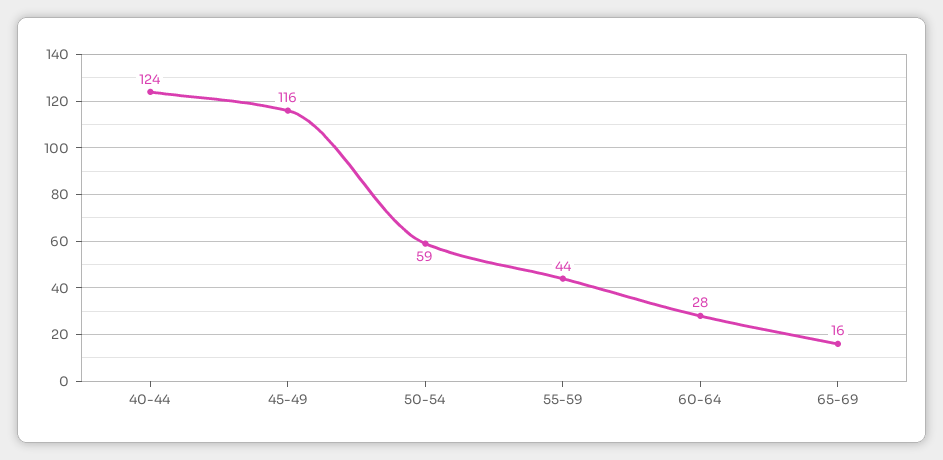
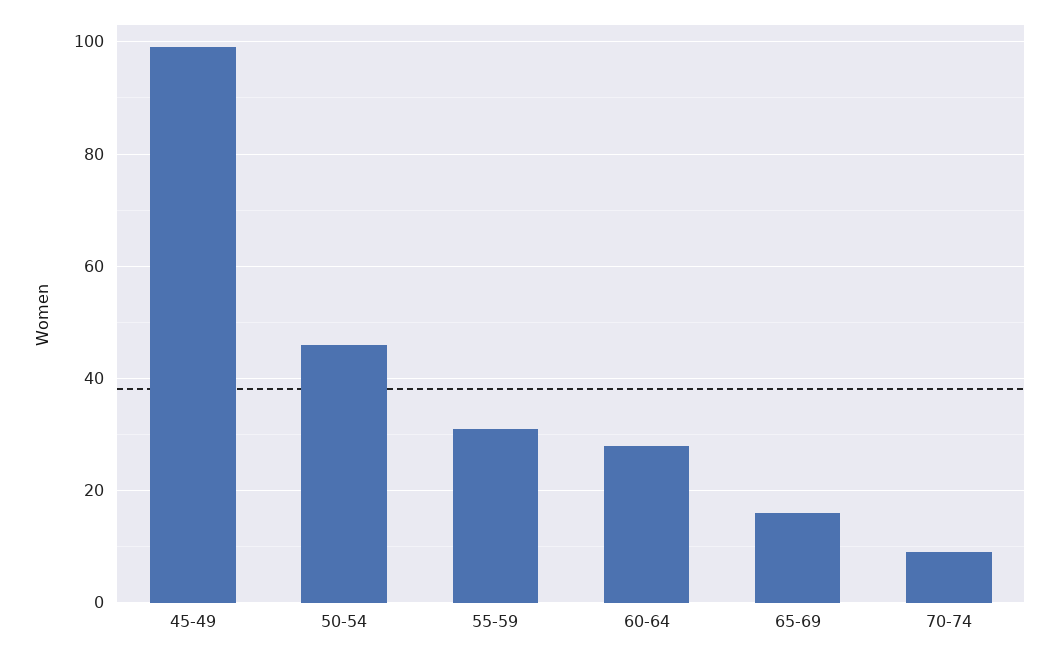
40-44: 124 -> none
45-49: 116 -> 100
50-54: 59 -> 45
55-59: 44 -> 30
70-74: none -> 10

